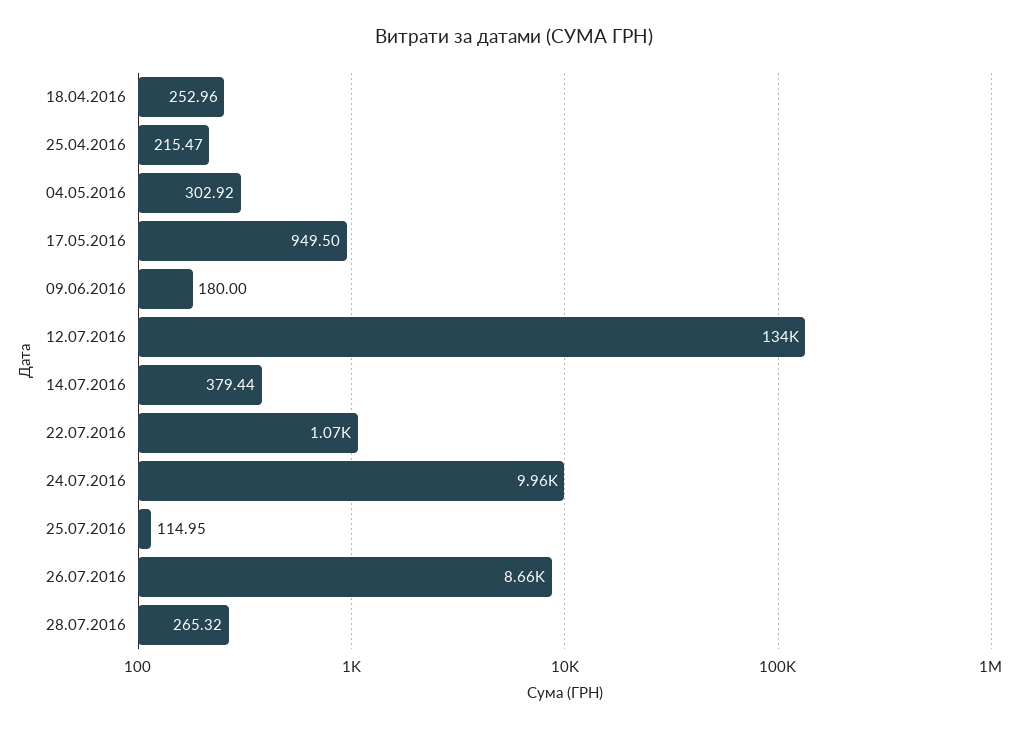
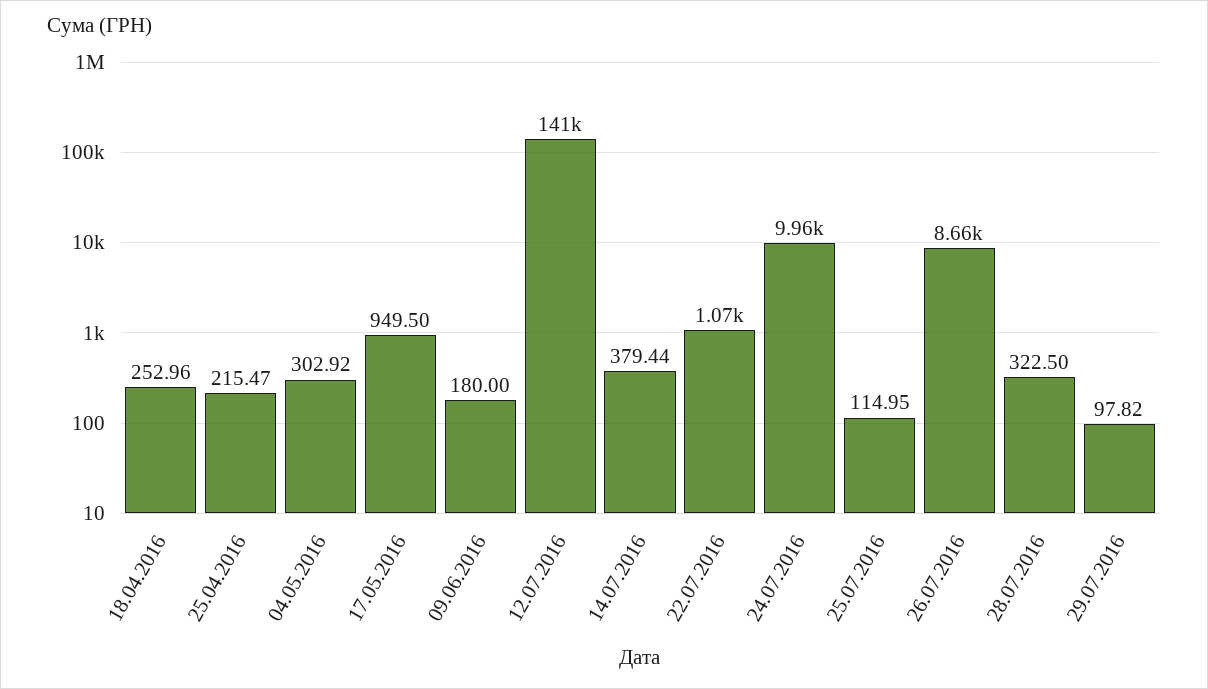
12.07.2016: 134000 -> 141000
28.07.2016: 265.32 -> 322.5
29.07.2016: none -> 97.82

